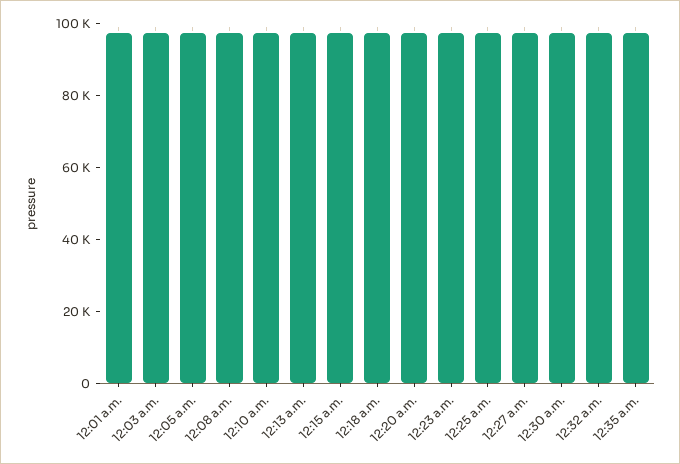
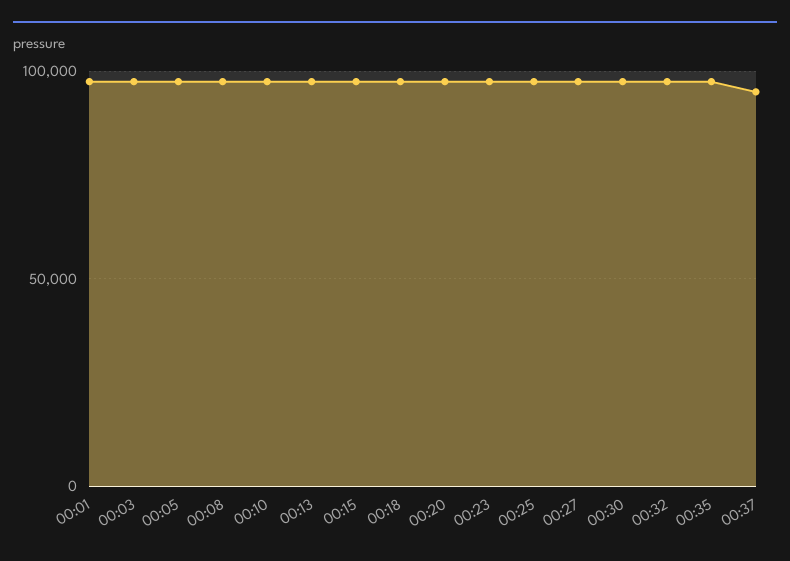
00:37: none -> 95000

